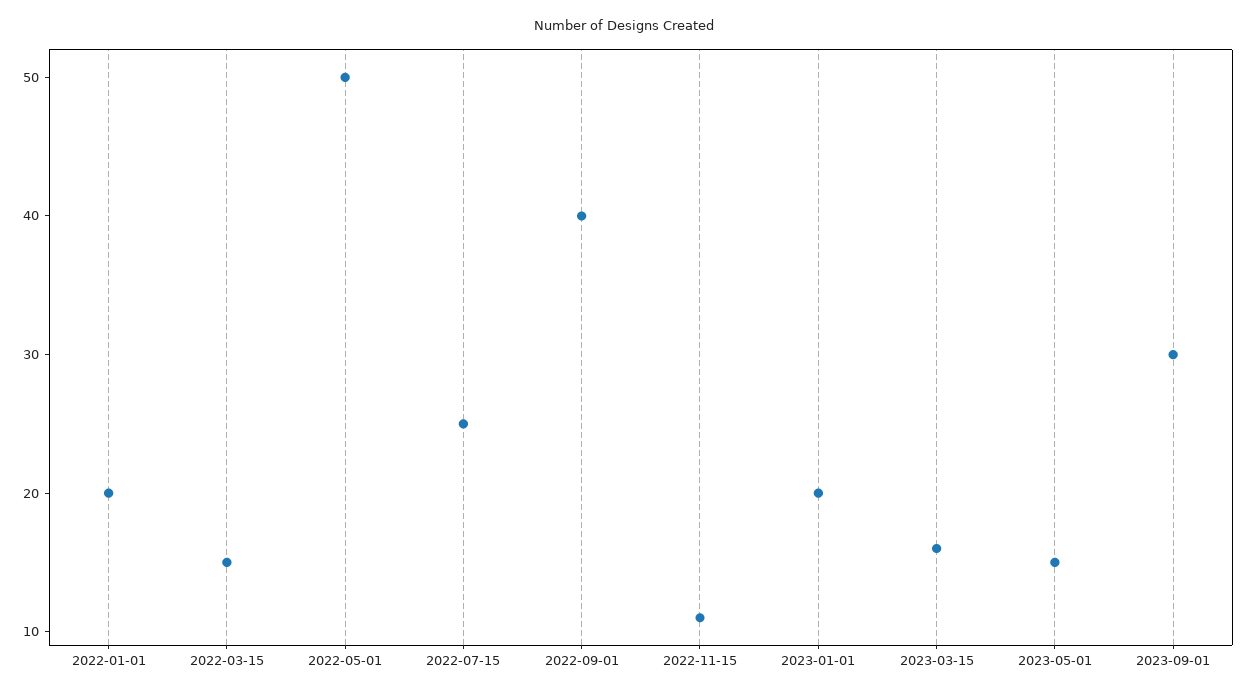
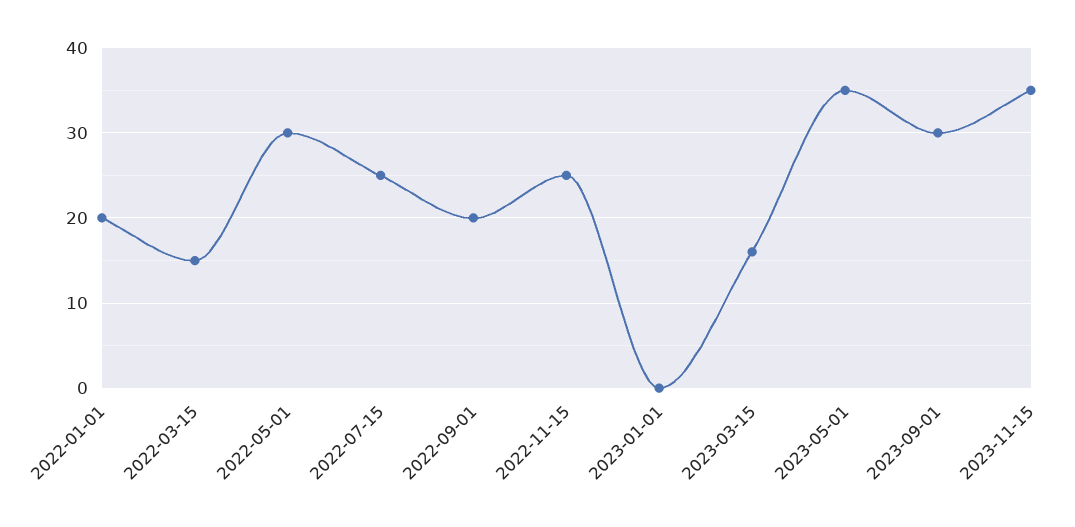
2022-05-01: 50 -> 30
2022-09-01: 40 -> 20
2022-11-15: 11 -> 25
2023-01-01: 20 -> 0
2023-05-01: 15 -> 35
2023-11-15: none -> 35

